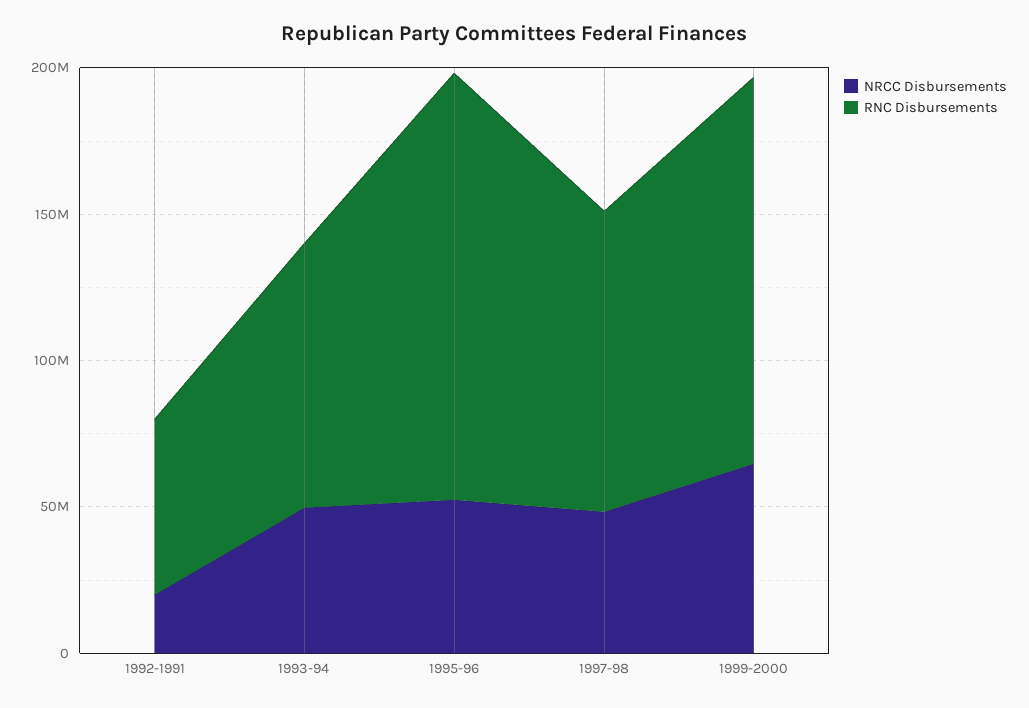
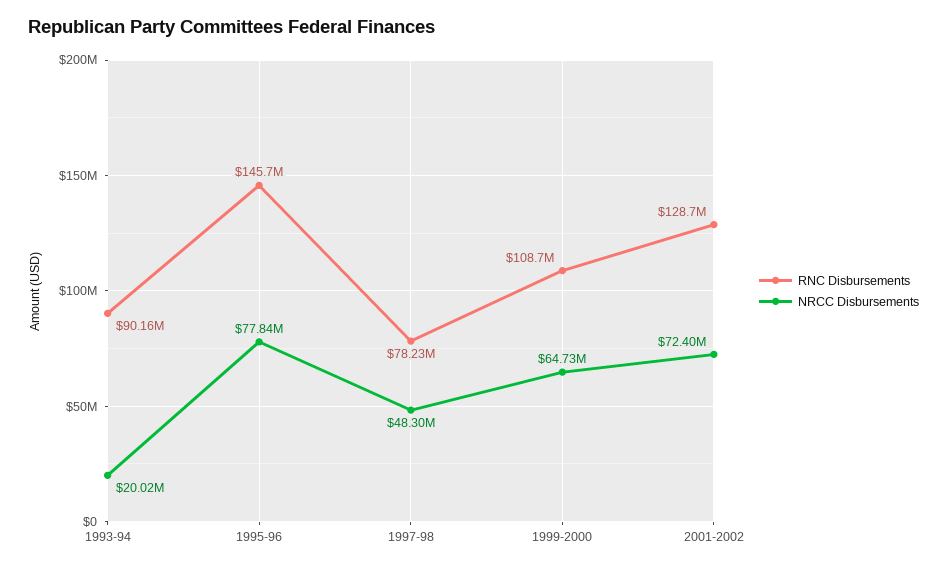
NRCC Disbursements, 1992-1991: 20000000 -> none
RNC Disbursements, 1992-1991: 60000000 -> none
NRCC Disbursements, 1993-94: 50000000 -> 20020000
NRCC Disbursements, 1995-96: 50000000 -> 77840000
RNC Disbursements, 1997-98: 100000000 -> 78230000
RNC Disbursements, 1999-2000: 130000000 -> 108700000
RNC Disbursements, 2001-2002: none -> 128700000
NRCC Disbursements, 2001-2002: none -> 72400000

